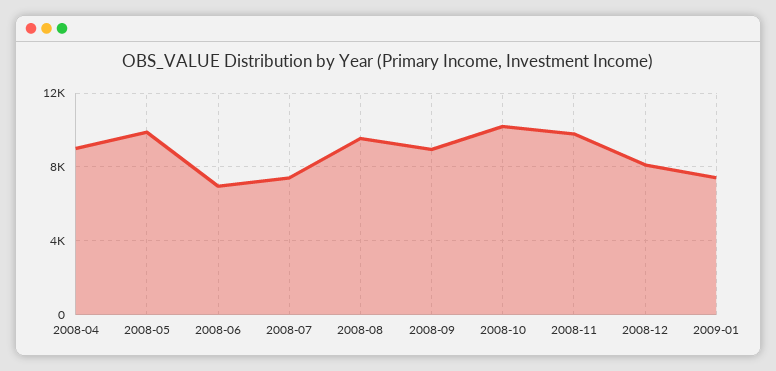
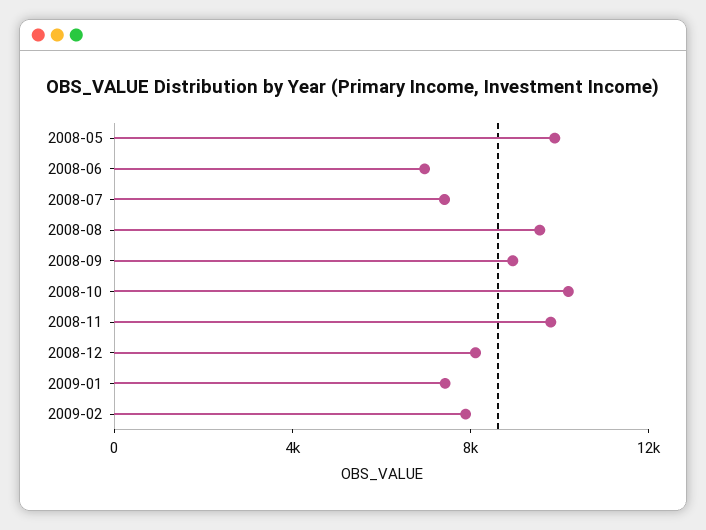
2008-04: 9000 -> none
2009-02: none -> 8000

